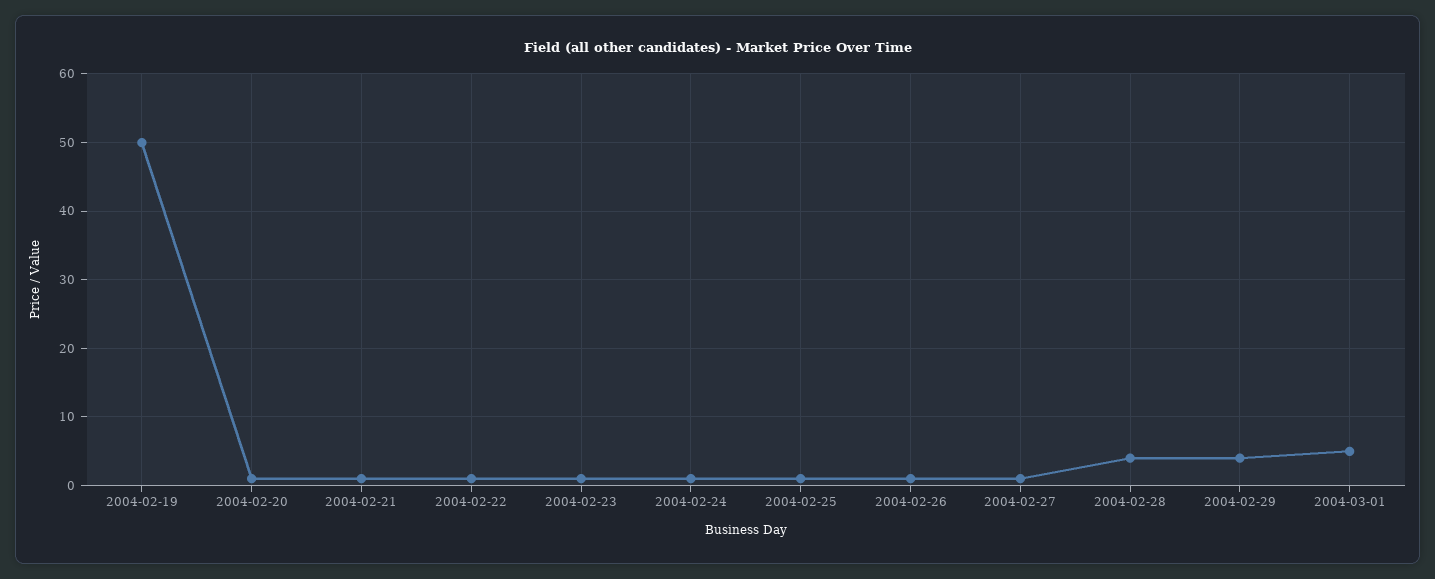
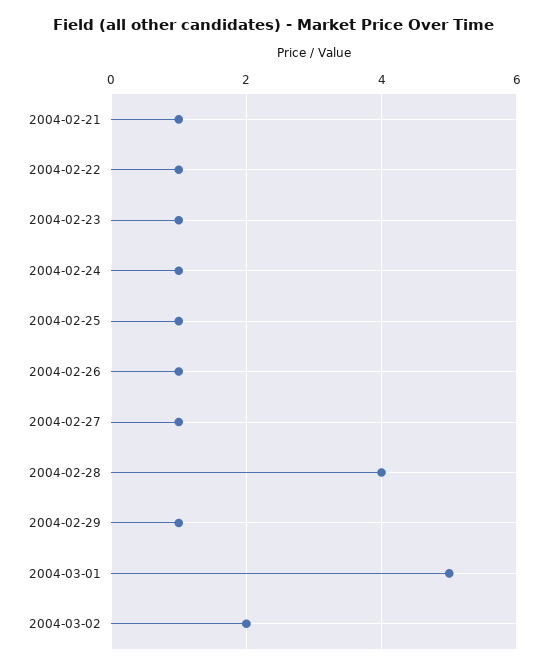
2004-02-19: 50 -> none
2004-02-20: 1 -> none
2004-02-29: 4 -> 1
2004-03-02: none -> 2

